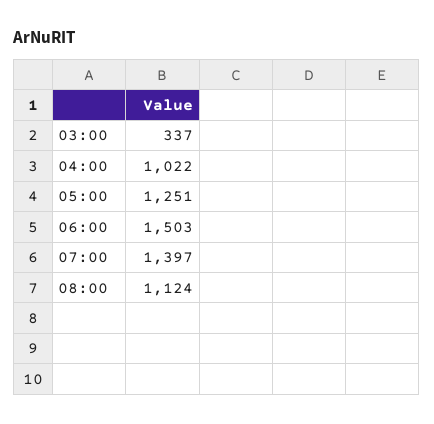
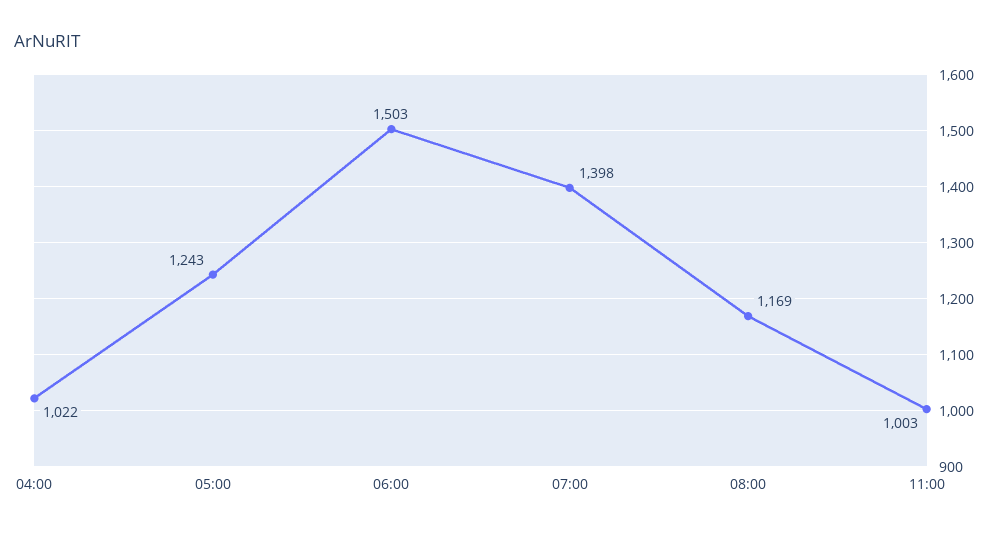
03:00: 337 -> none
05:00: 1251 -> 1243
07:00: 1397 -> 1398
08:00: 1124 -> 1169
11:00: none -> 1003

